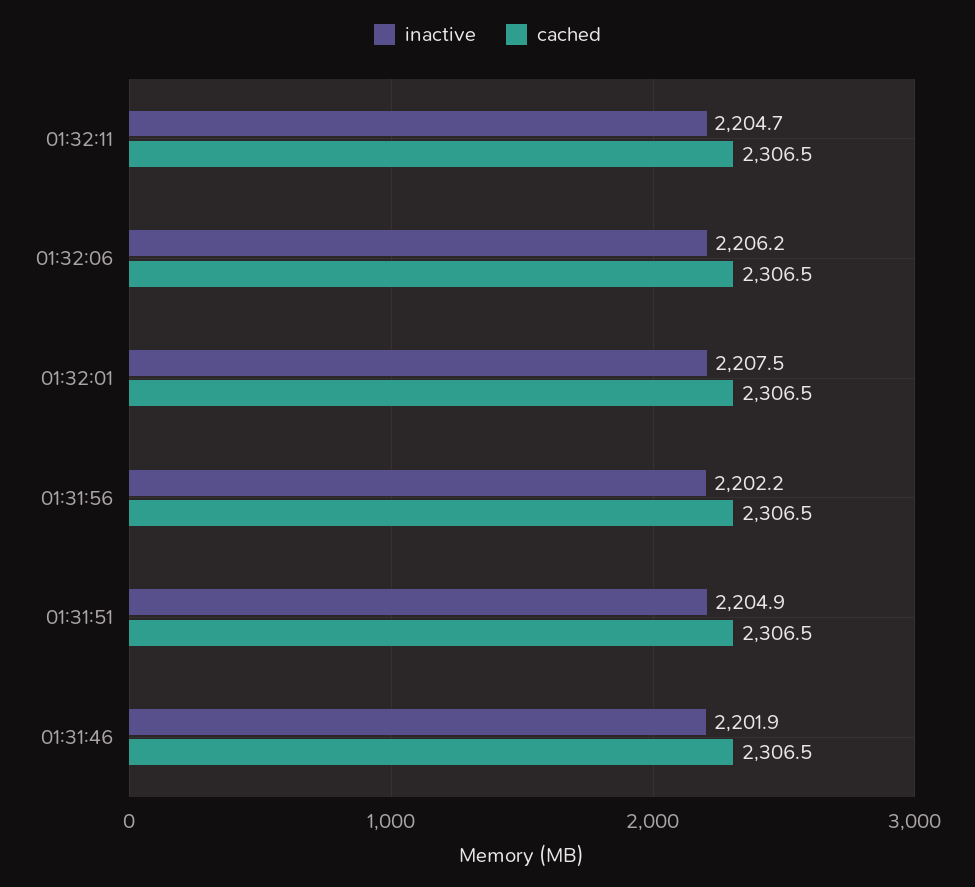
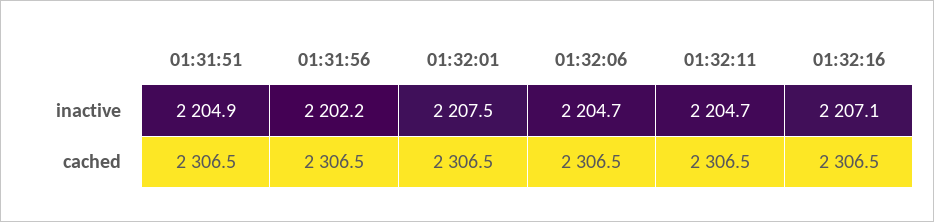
inactive, 01:32:06: 2206.2 -> 2204.7
inactive, 01:31:46: 2201.9 -> none
cached, 01:31:46: 2306.5 -> none
inactive, 01:32:16: none -> 2207.1
cached, 01:32:16: none -> 2306.5

